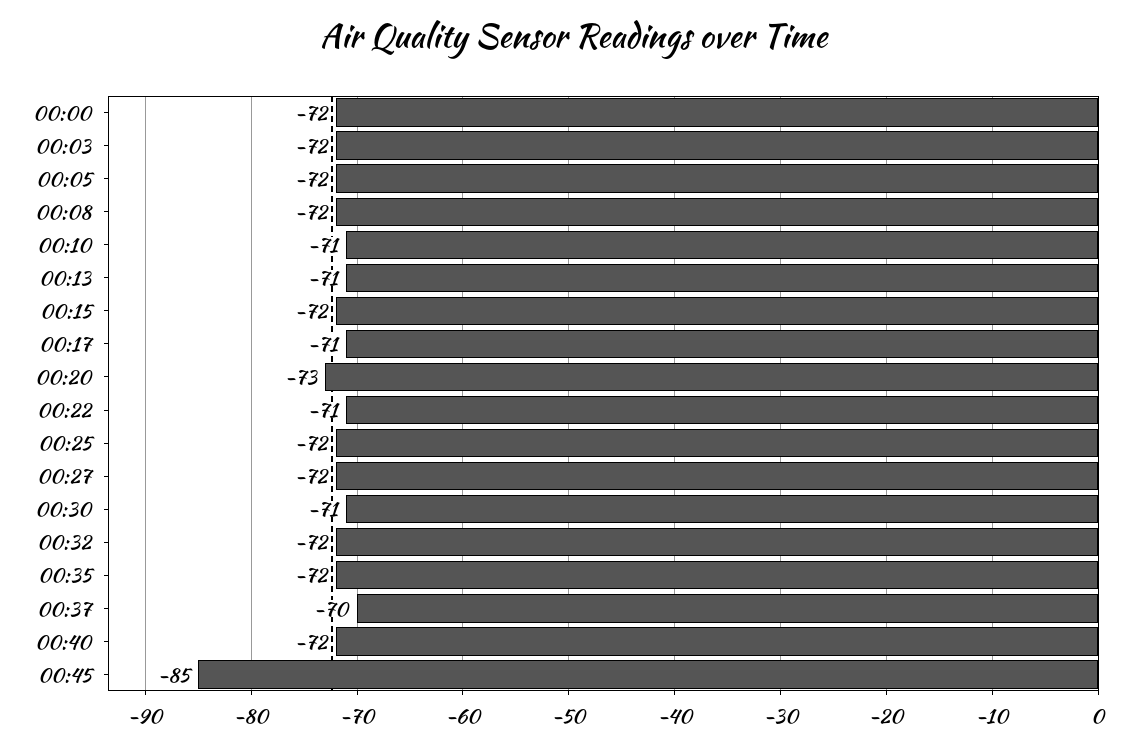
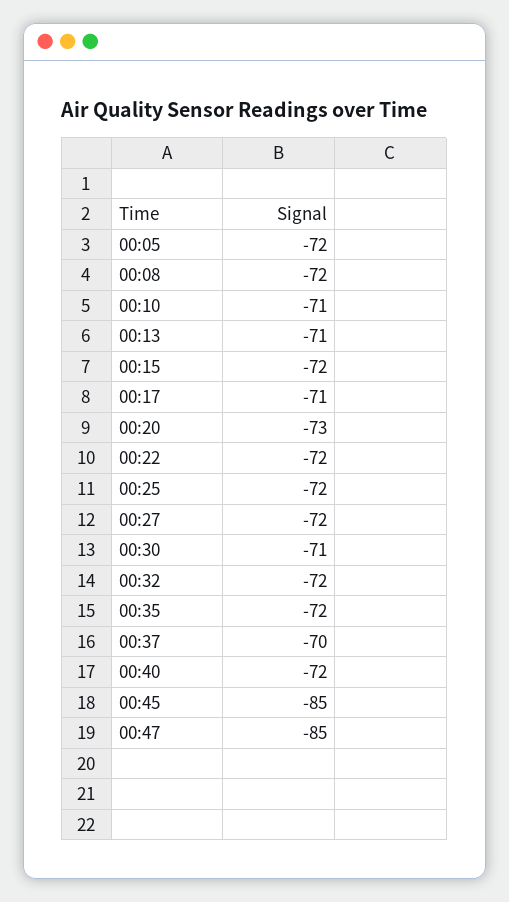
00:00: -72 -> none
00:03: -72 -> none
00:22: -71 -> -72
00:47: none -> -85

